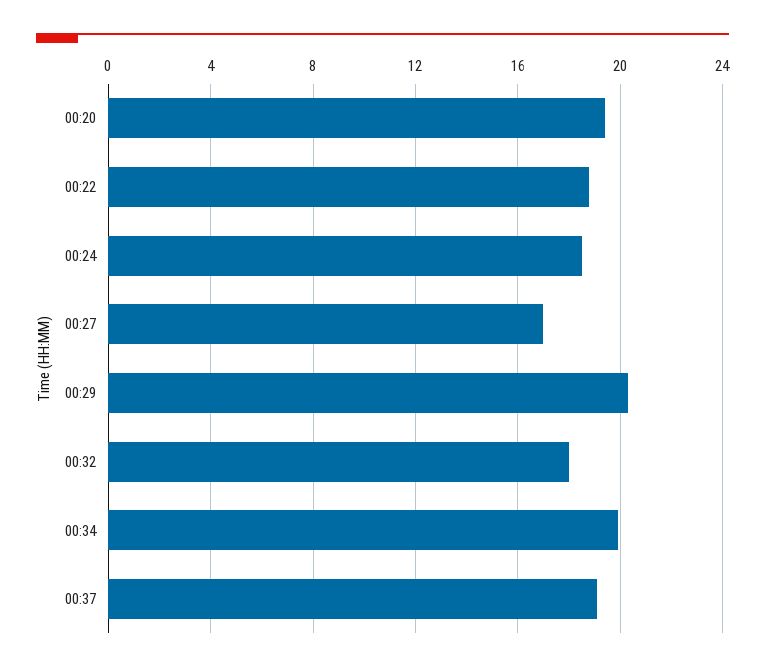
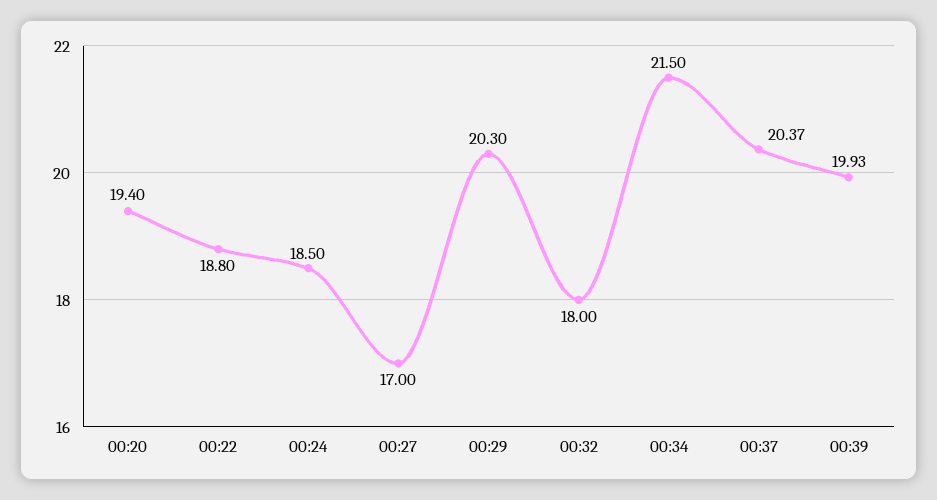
00:34: 20 -> 21.5
00:37: 19 -> 20.37
00:39: none -> 19.93

